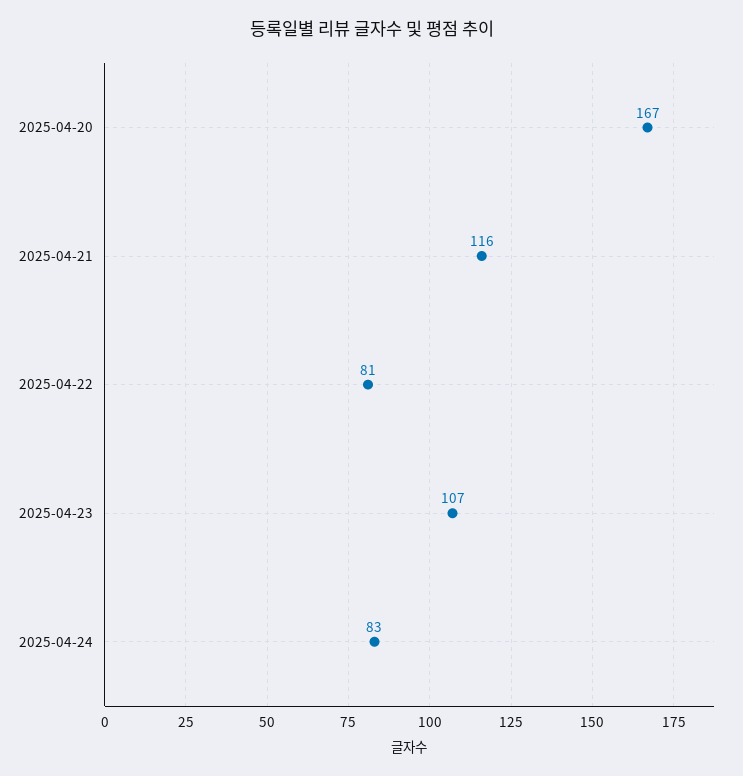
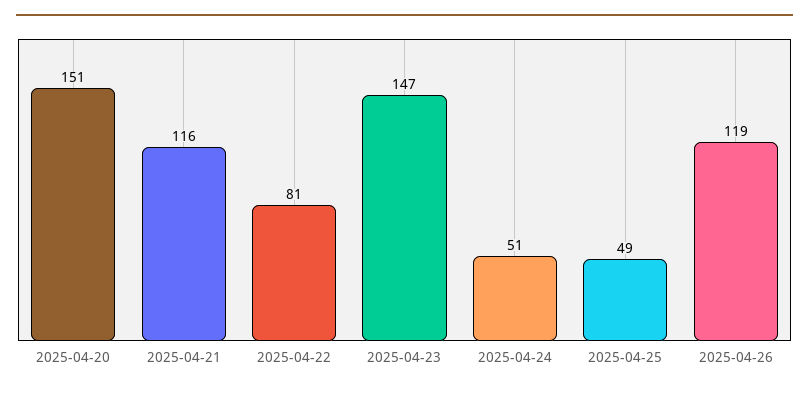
2025-04-20: 167 -> 151
2025-04-23: 107 -> 147
2025-04-24: 83 -> 51
2025-04-25: none -> 49
2025-04-26: none -> 119

